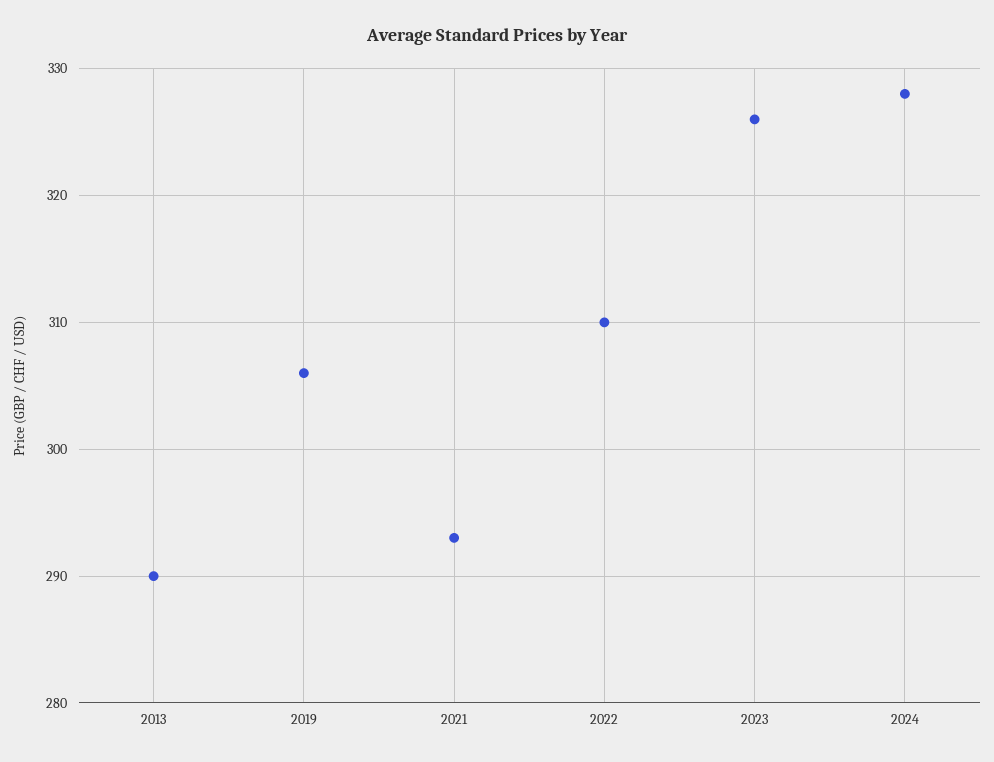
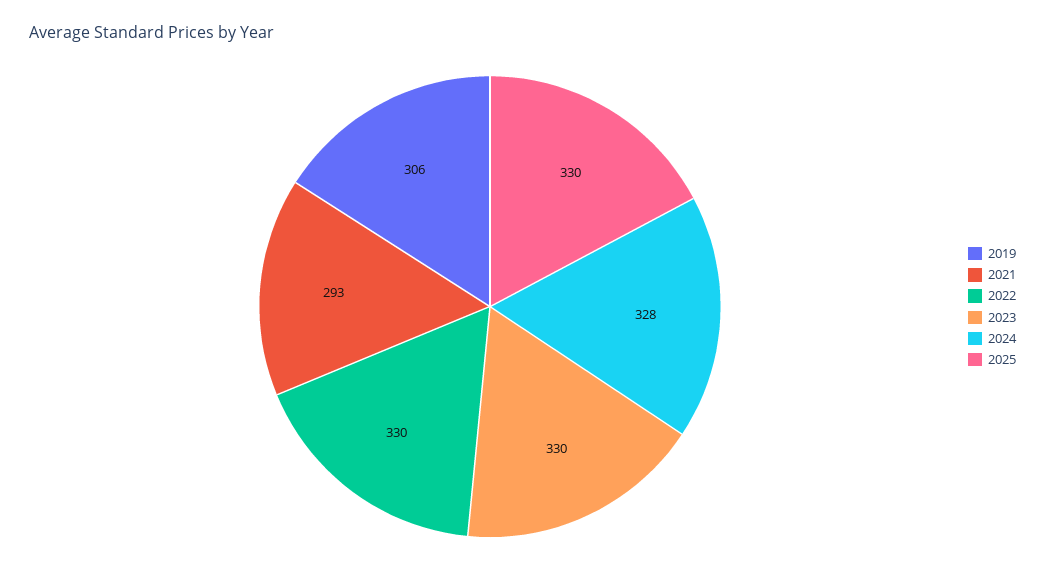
2013: 290 -> none
2022: 310 -> 330
2023: 326 -> 330
2025: none -> 330

